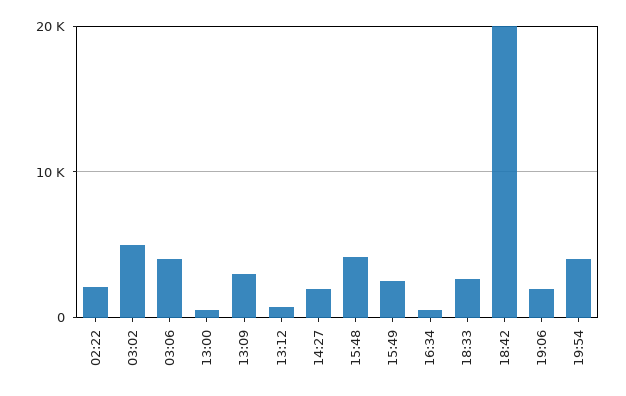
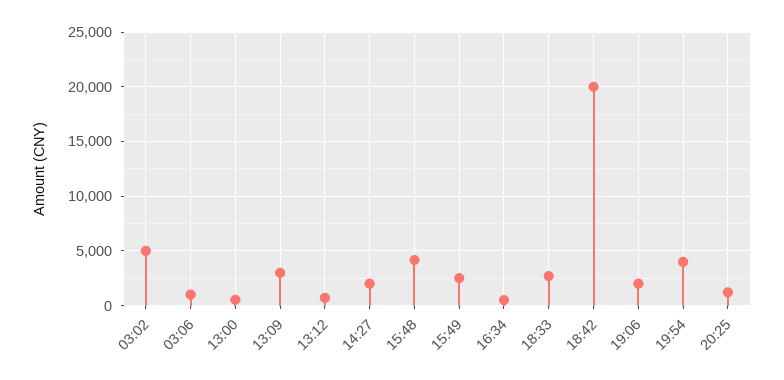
02:22: 2000 -> none
03:06: 4000 -> 1000
20:25: none -> 1000

